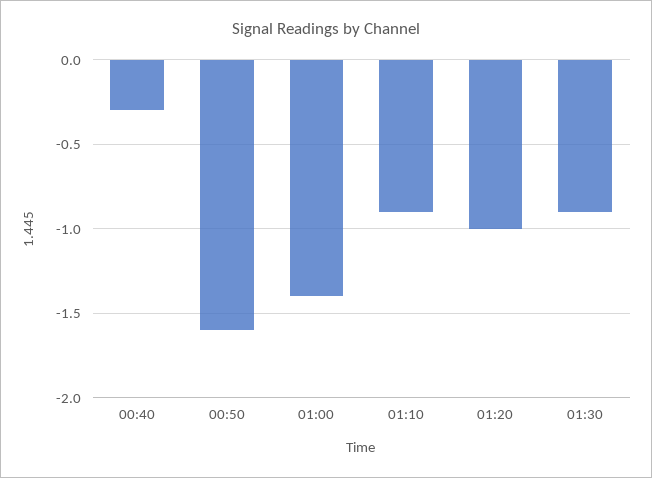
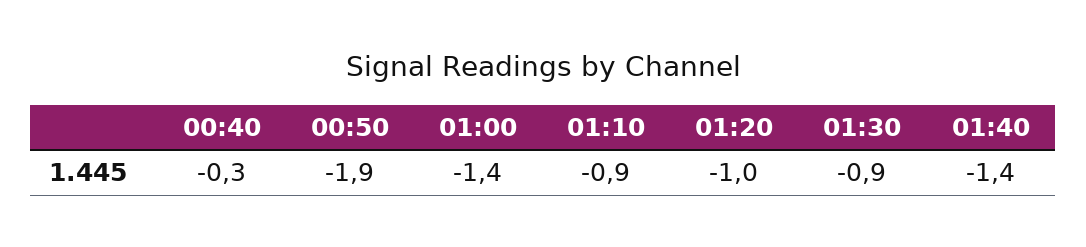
00:50: -1.6 -> -1.9
01:40: none -> -1.4

